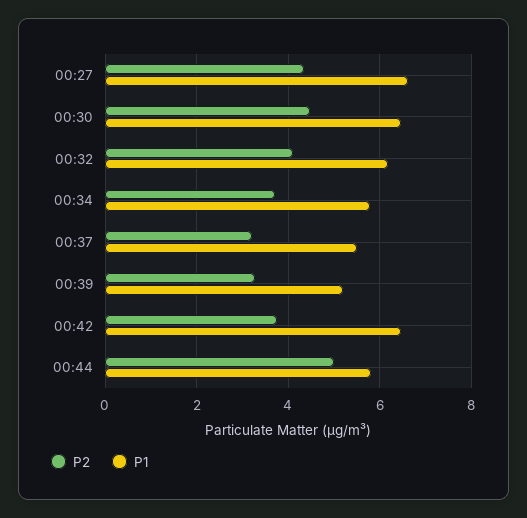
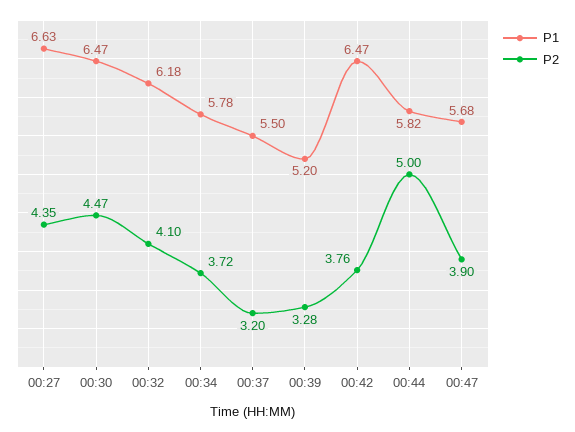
P1, 00:47: none -> 5.68
P2, 00:47: none -> 3.9

